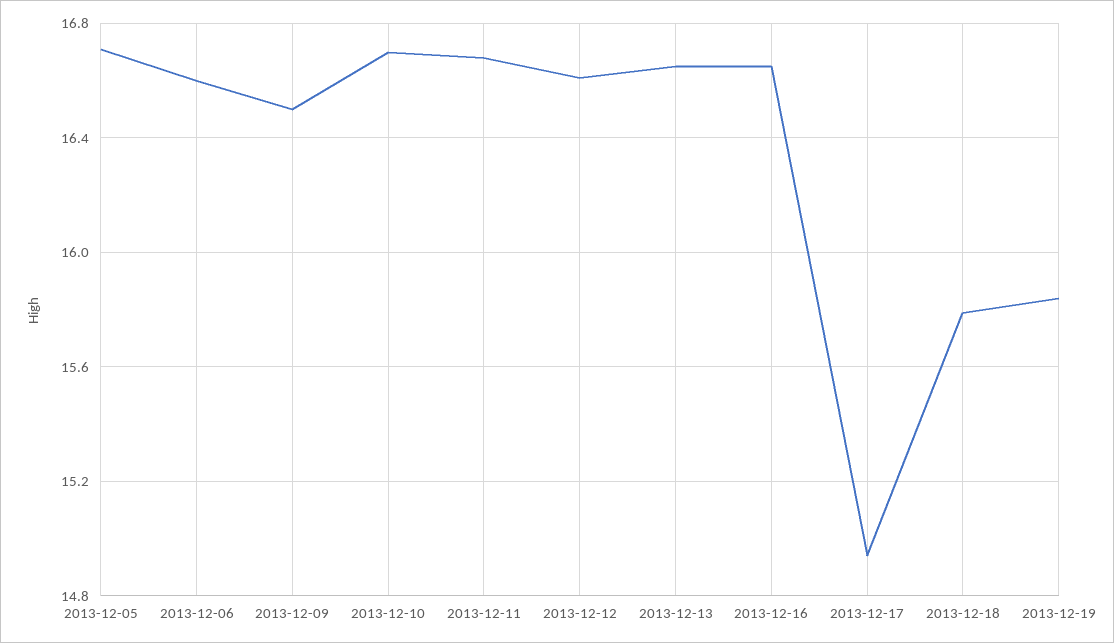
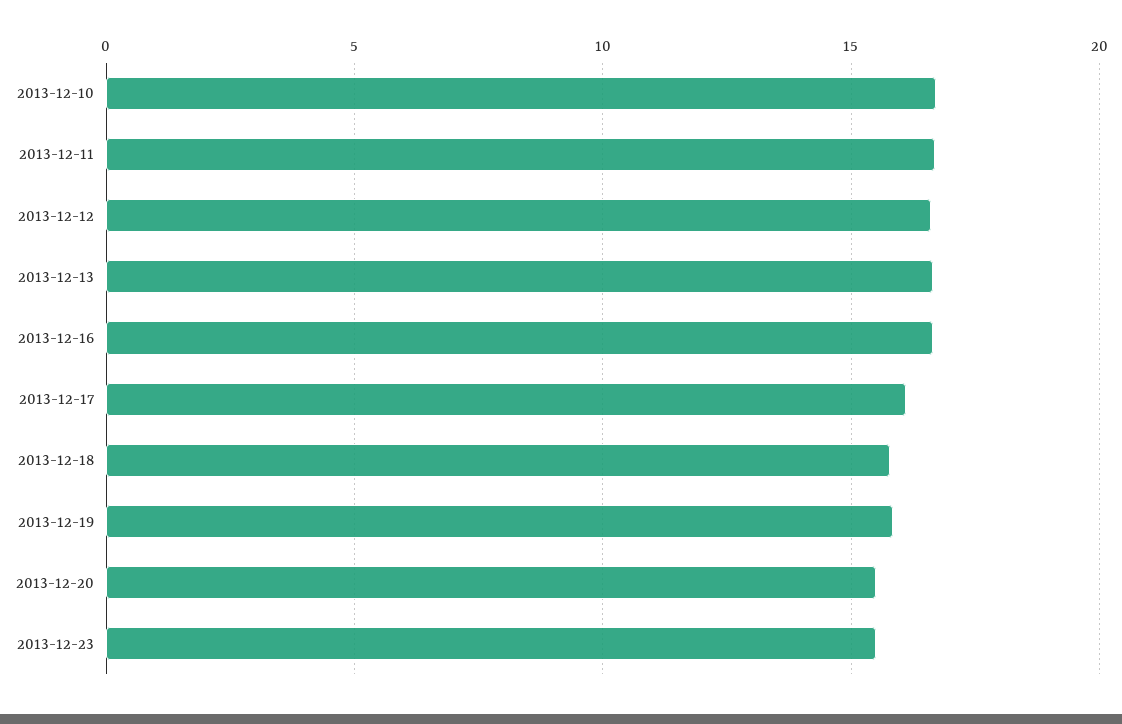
2013-12-05: 16.7 -> none
2013-12-06: 16.6 -> none
2013-12-09: 16.5 -> none
2013-12-17: 14.95 -> 16
2013-12-20: none -> 15.5
2013-12-23: none -> 15.5

